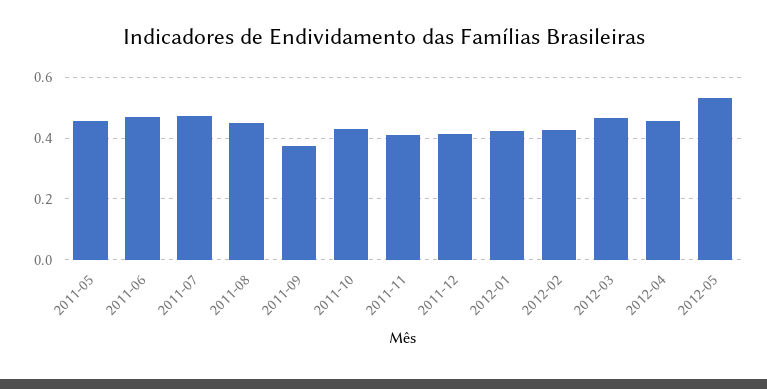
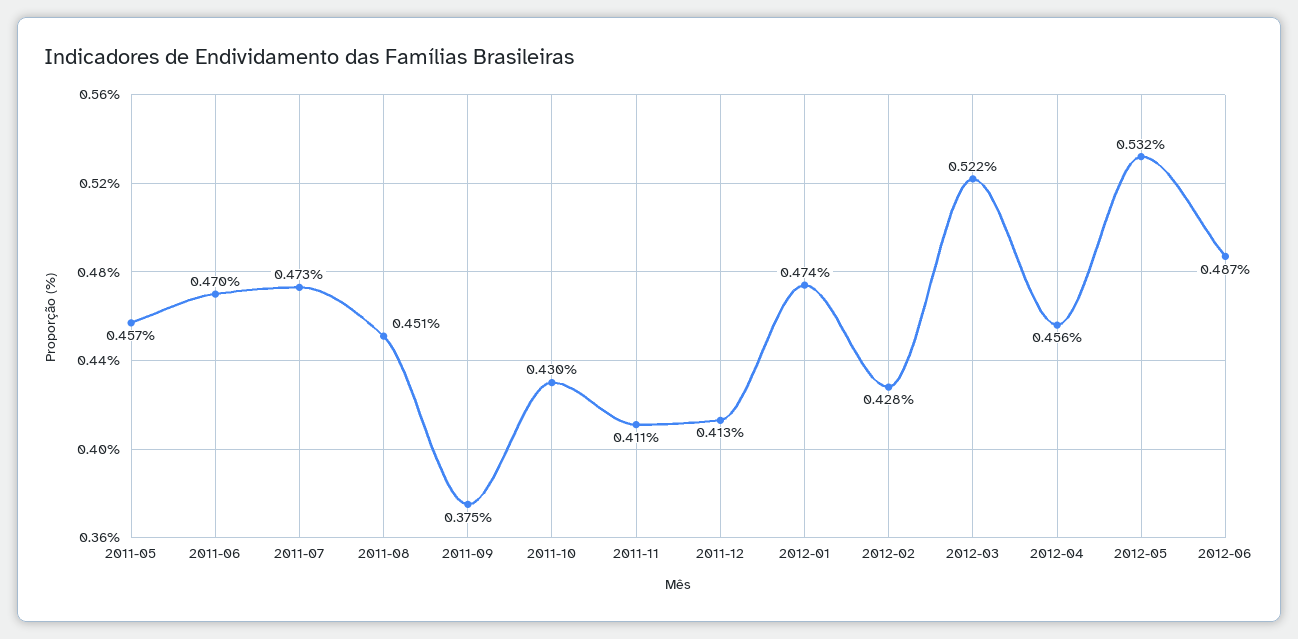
2012-01: 0.42 -> 0.474
2012-03: 0.46 -> 0.522
2012-06: none -> 0.487

